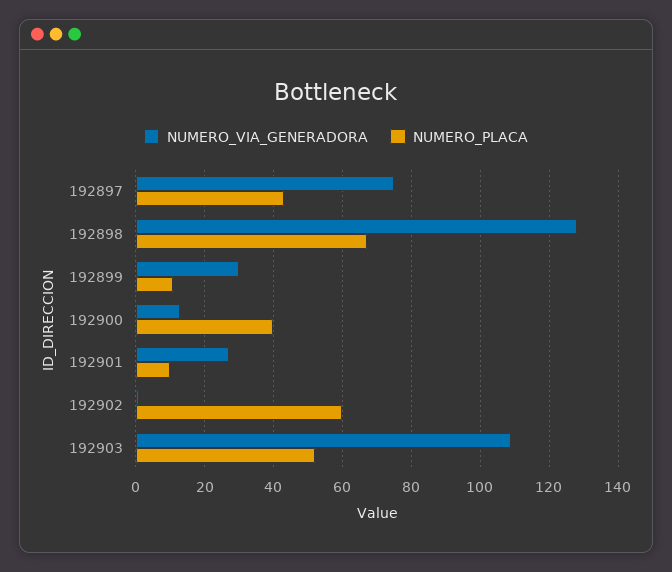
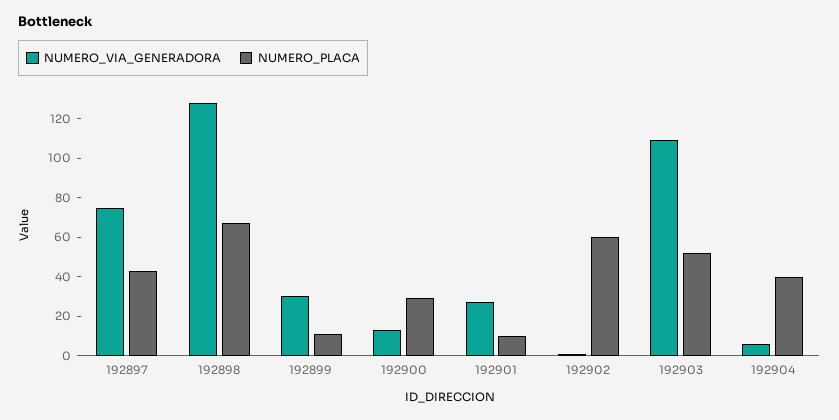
NUMERO_PLACA, 192900: 40 -> 30
NUMERO_VIA_GENERADORA, 192904: none -> 5
NUMERO_PLACA, 192904: none -> 40

